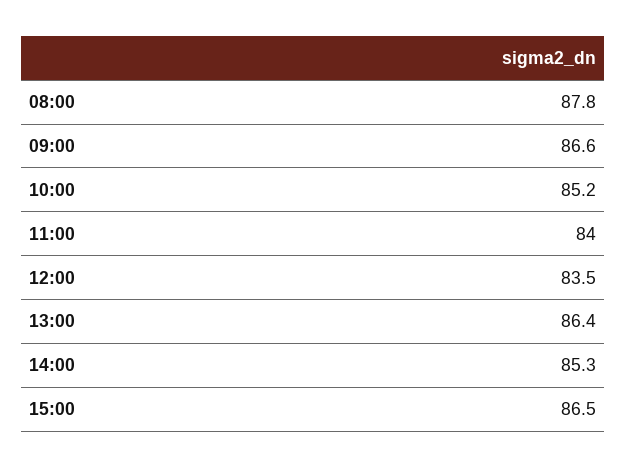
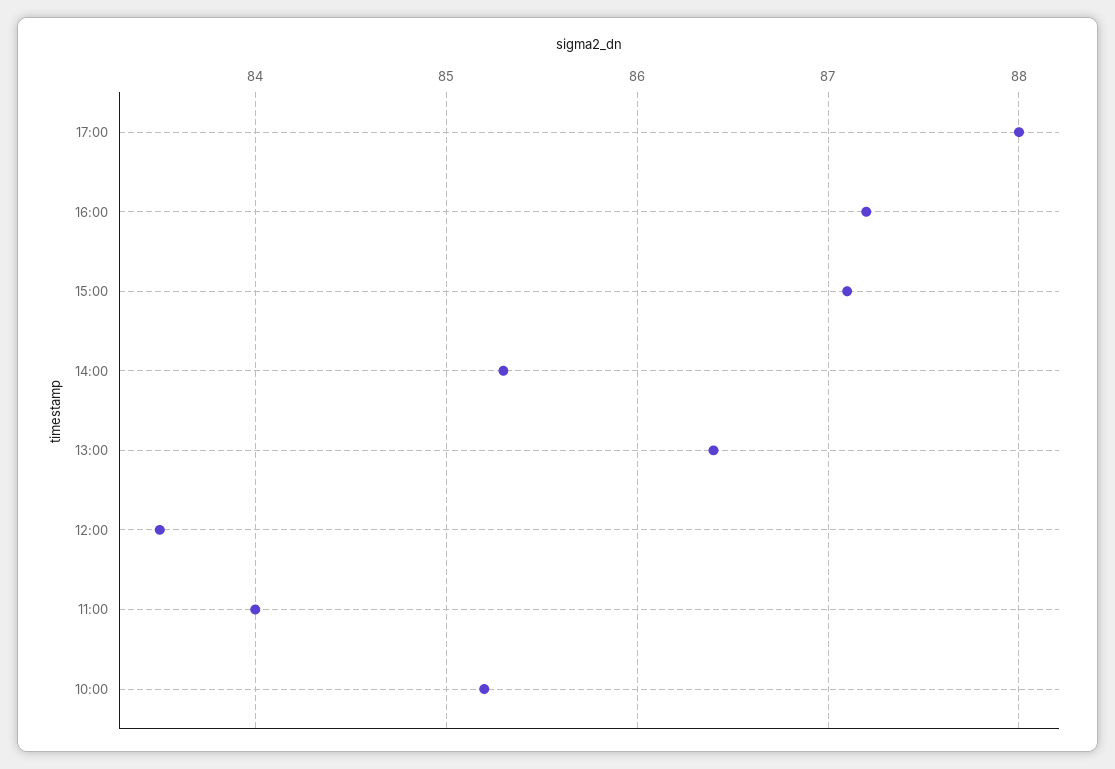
08:00: 87.8 -> none
09:00: 86.6 -> none
15:00: 86.5 -> 87.1
17:00: none -> 88
16:00: none -> 87.2

